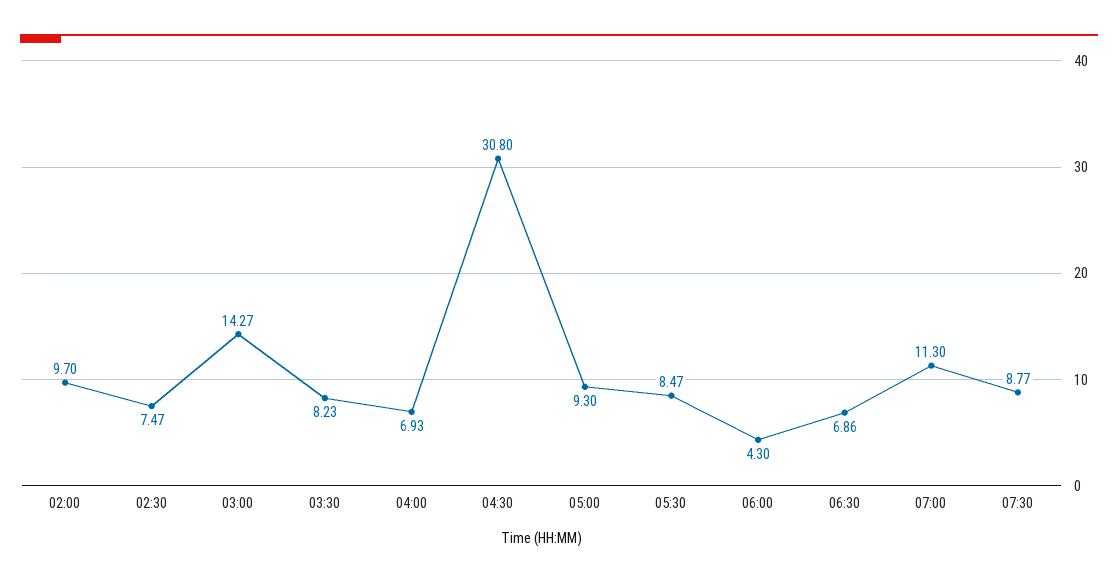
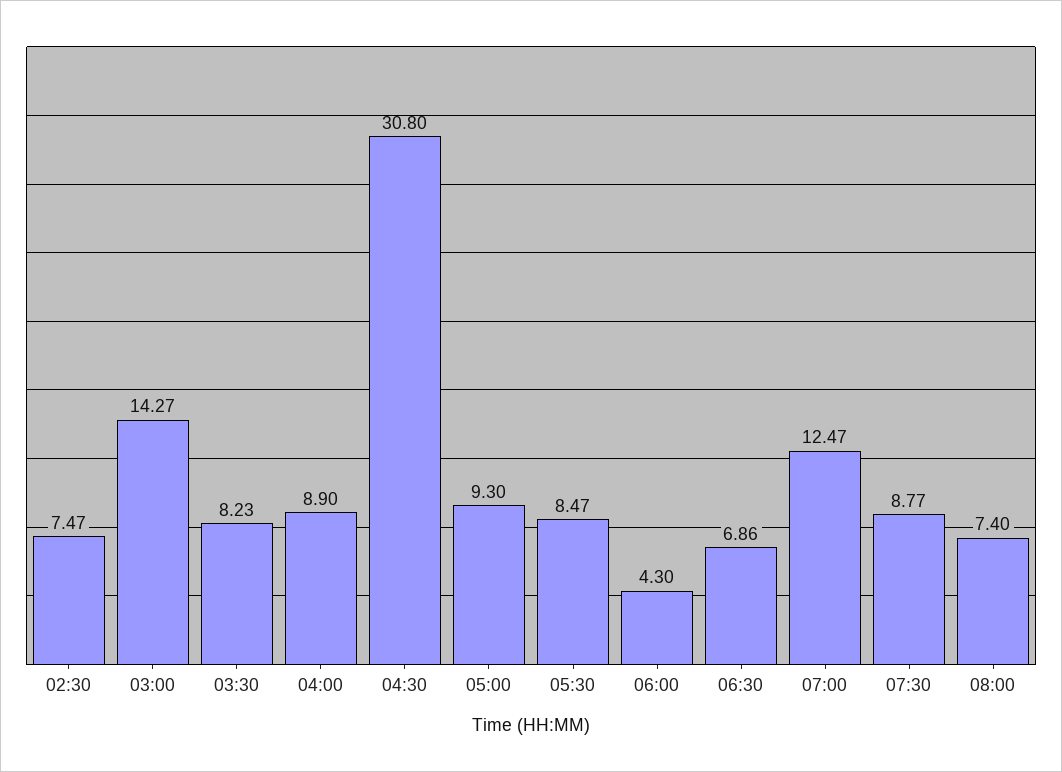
02:00: 9.7 -> none
04:00: 6.93 -> 8.9
07:00: 11.3 -> 12.47
08:00: none -> 7.4

